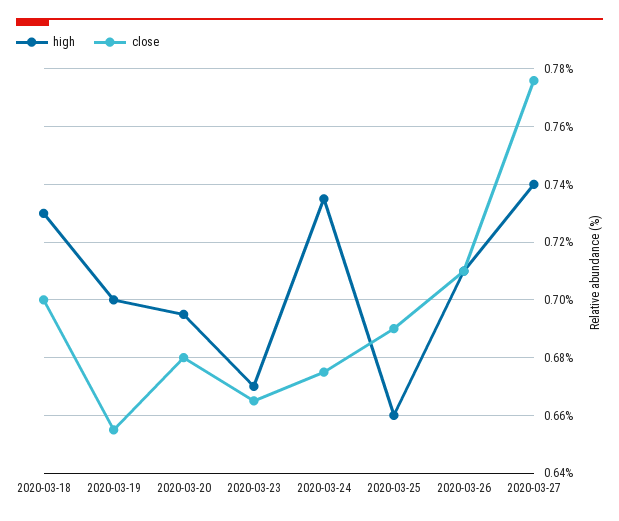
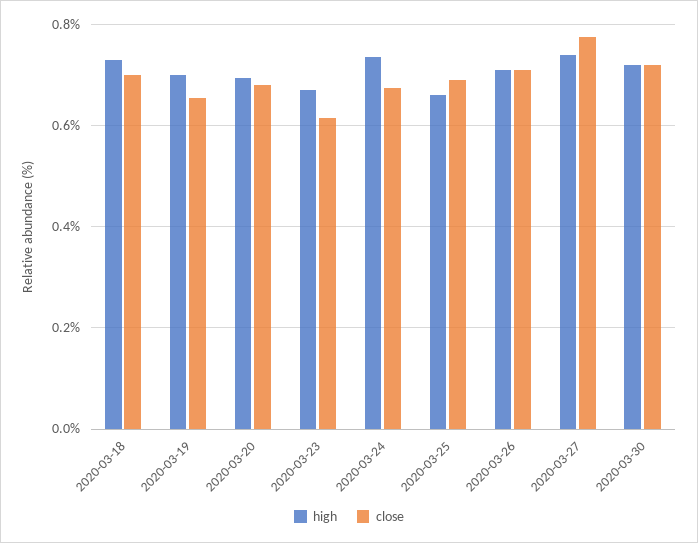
close, 2020-03-23: 0.665 -> 0.62
high, 2020-03-30: none -> 0.72
close, 2020-03-30: none -> 0.72

